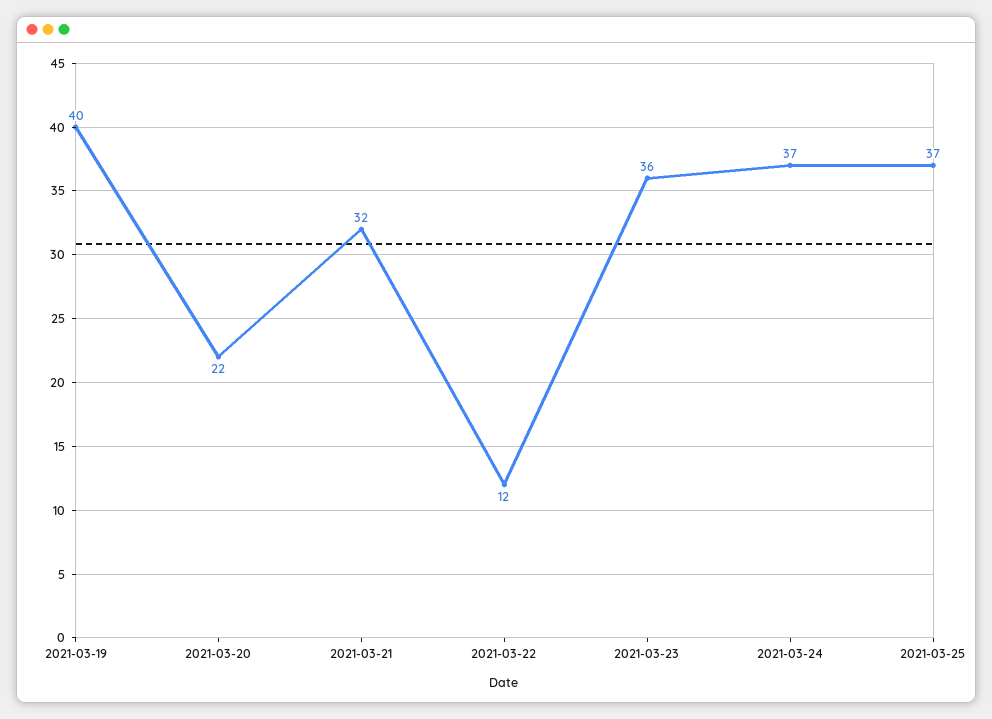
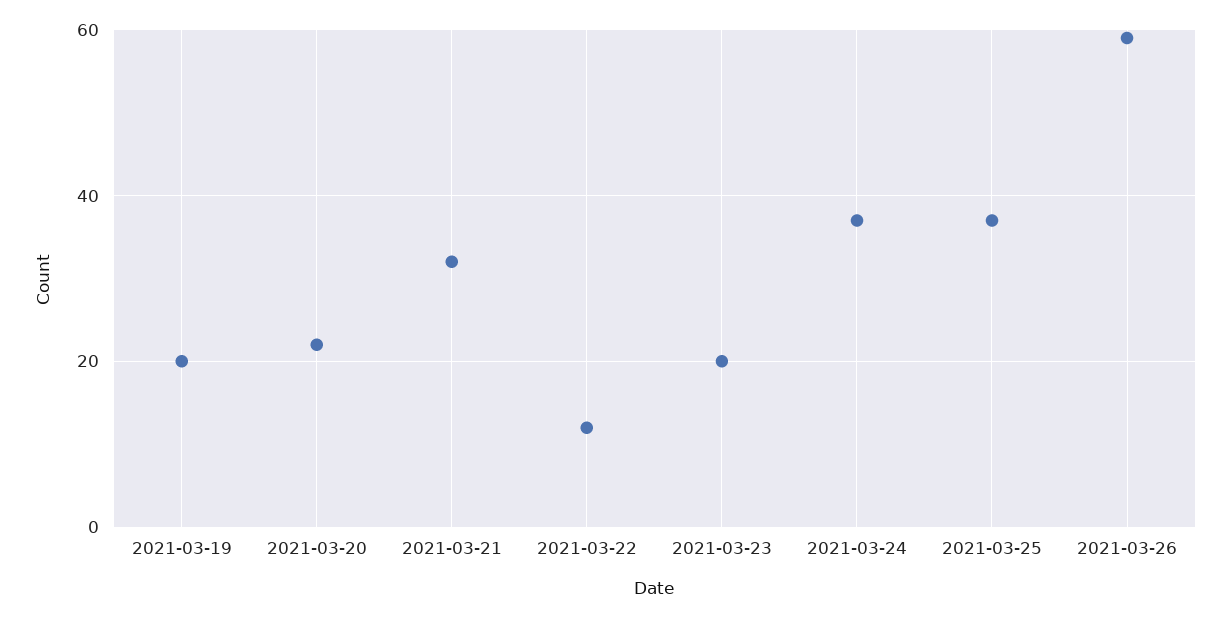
2021-03-19: 40 -> 20
2021-03-23: 36 -> 20
2021-03-26: none -> 60

